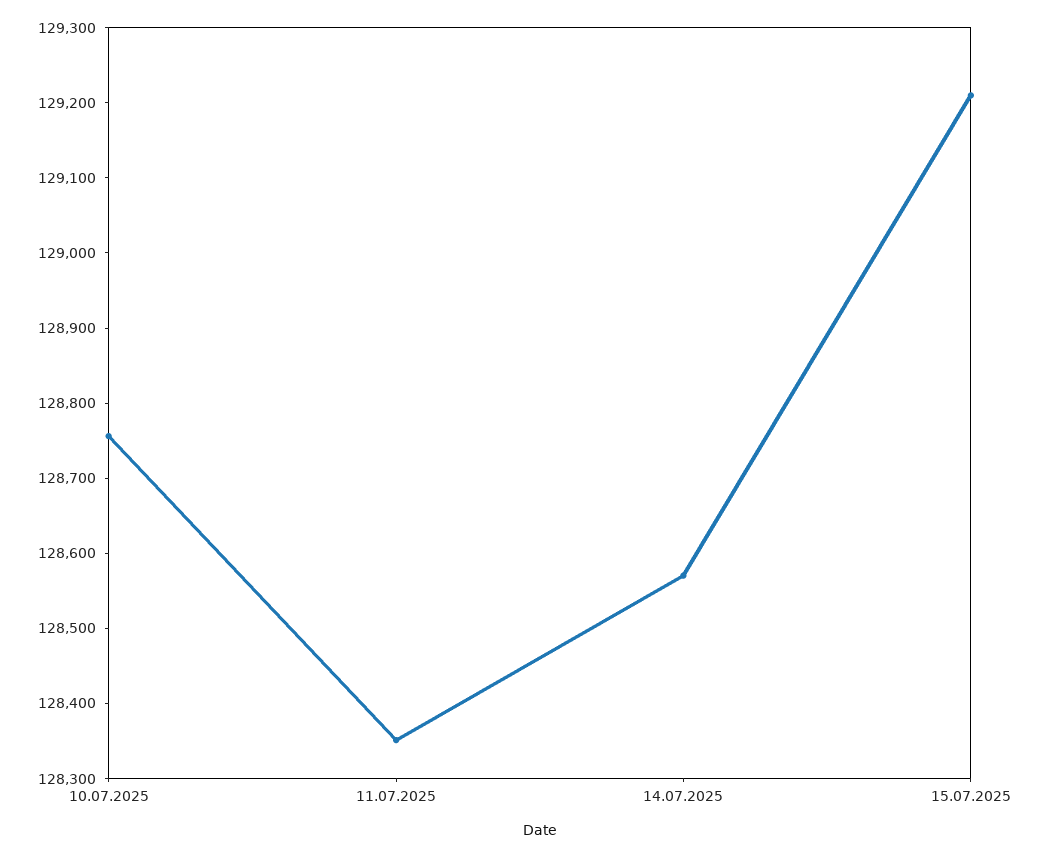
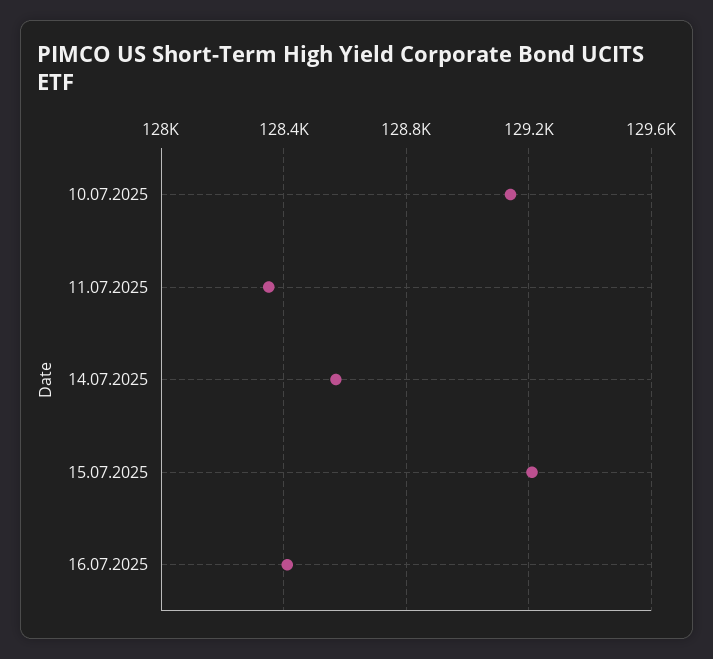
10.07.2025: 128760 -> 129150
16.07.2025: none -> 128400

